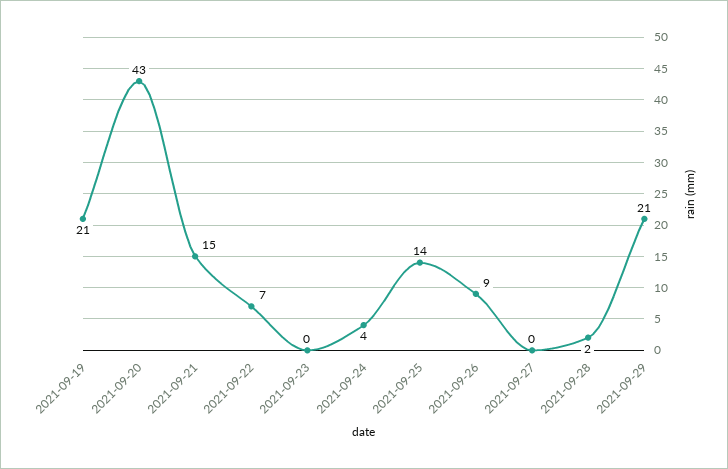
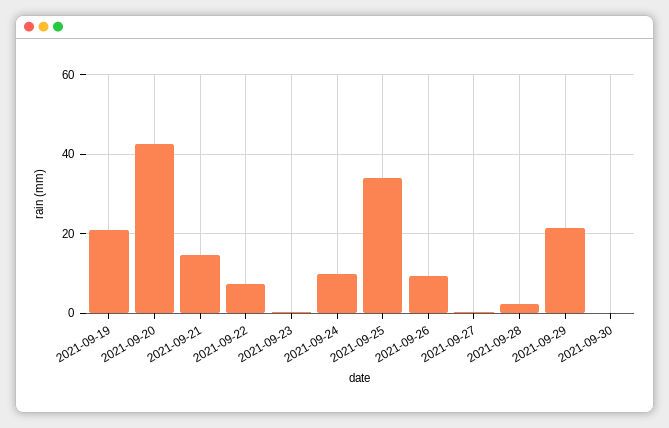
2021-09-24: 4 -> 10
2021-09-25: 14 -> 34
2021-09-30: none -> 0

